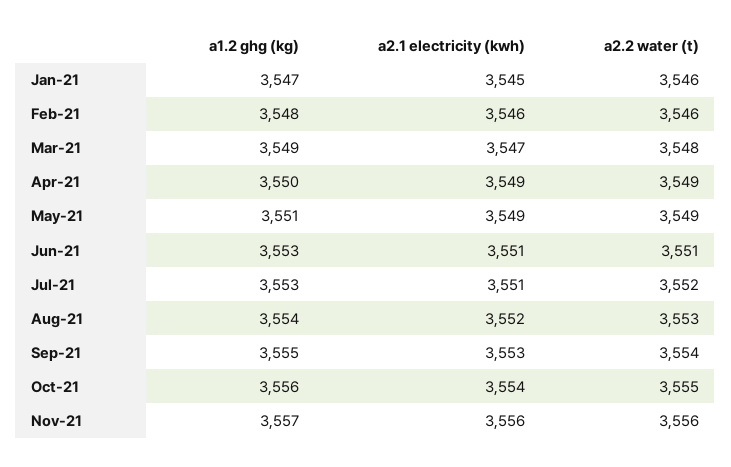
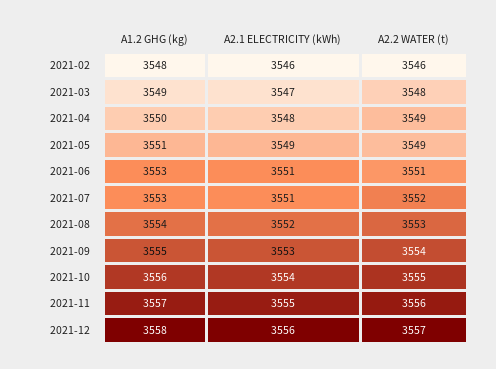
a1.2 ghg (kg), Jan-21: 3547 -> none
a2.1 electricity (kwh), Jan-21: 3545 -> none
a2.2 water (t), Jan-21: 3546 -> none
a2.1 electricity (kwh), Apr-21: 3549 -> 3548
a2.1 electricity (kwh), Nov-21: 3556 -> 3555
a1.2 ghg (kg), 2021-12: none -> 3558
a2.1 electricity (kwh), 2021-12: none -> 3556
a2.2 water (t), 2021-12: none -> 3557

